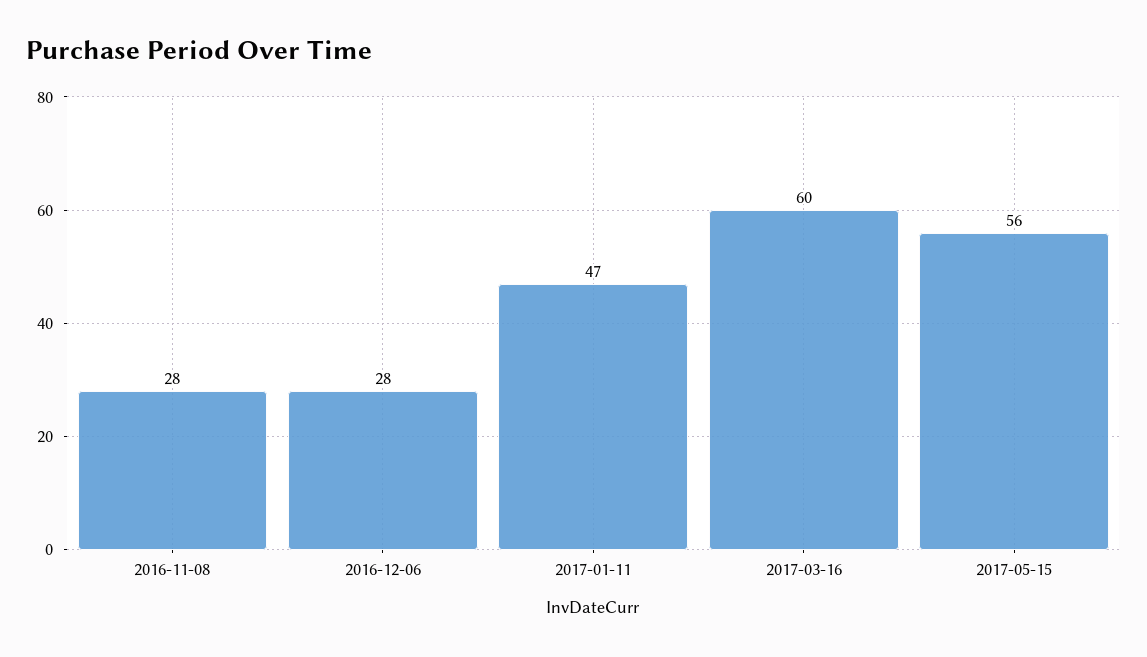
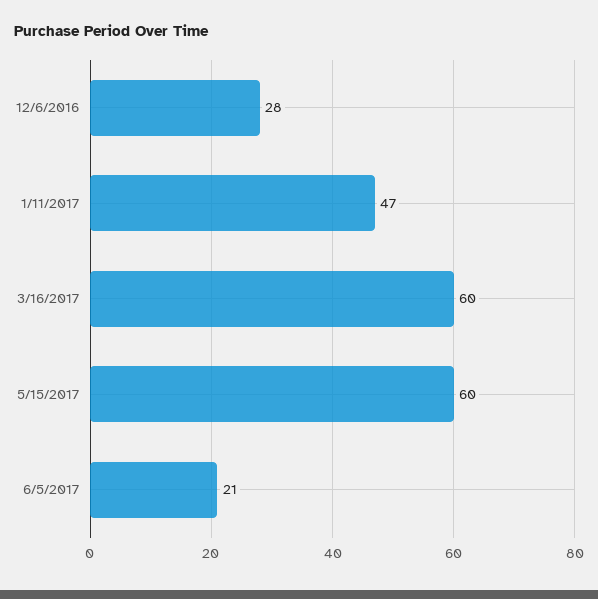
2016-11-08: 28 -> none
2017-05-15: 56 -> 60
6/5/2017: none -> 21

